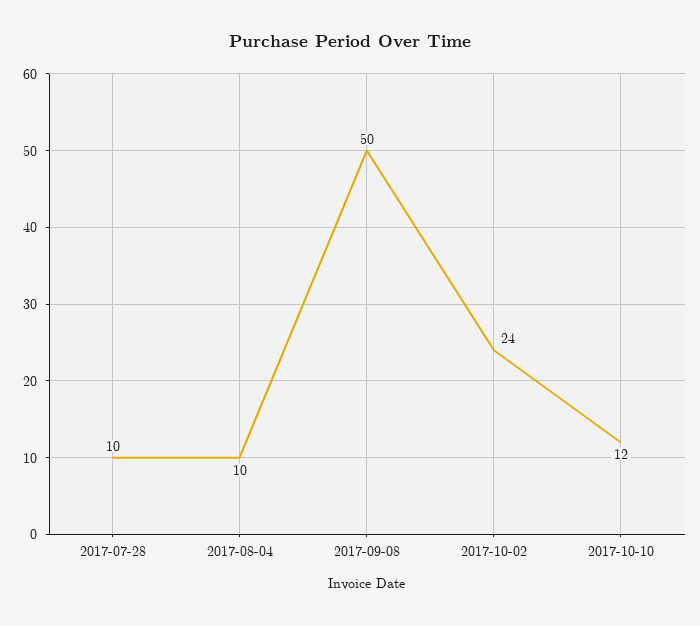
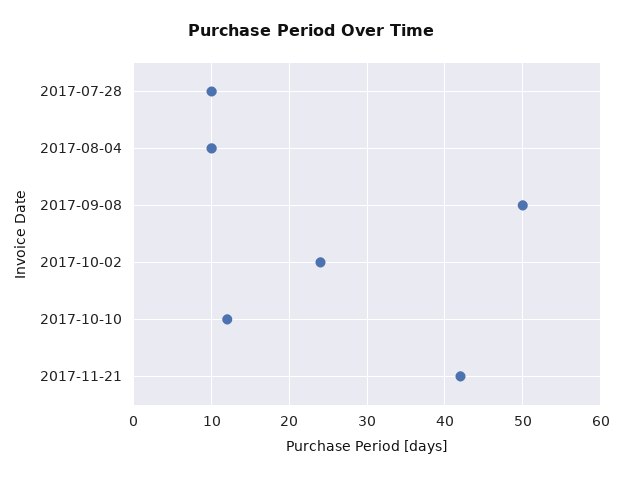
2017-11-21: none -> 42

